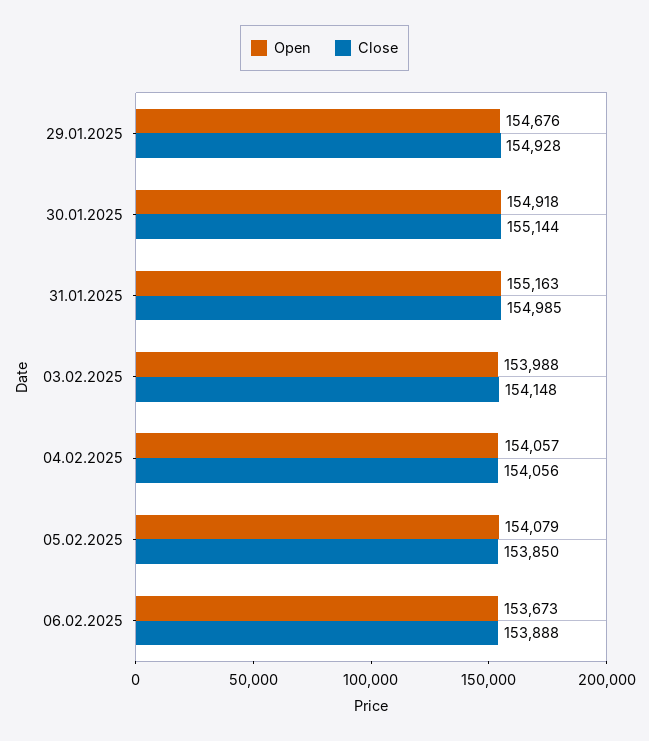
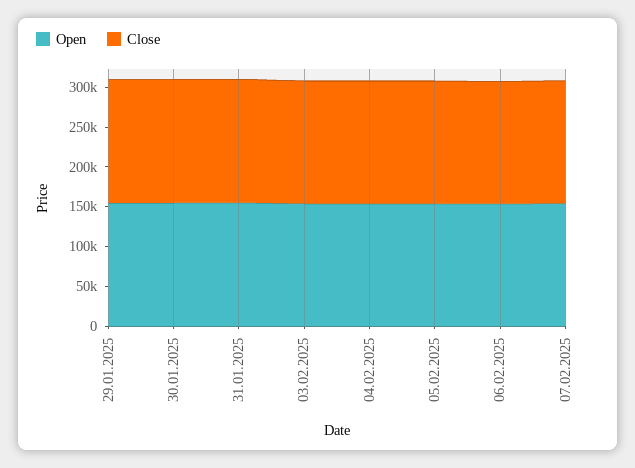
Open, 07.02.2025: none -> 150000
Close, 07.02.2025: none -> 150000

